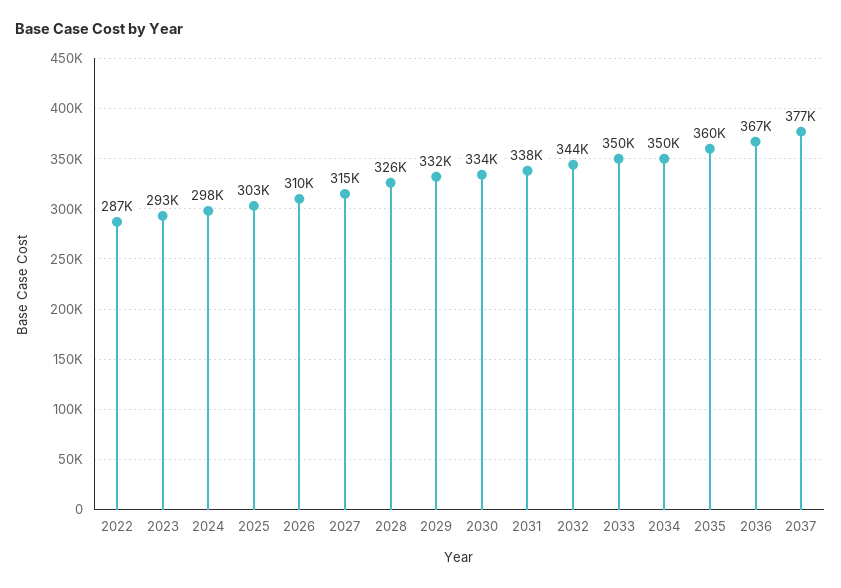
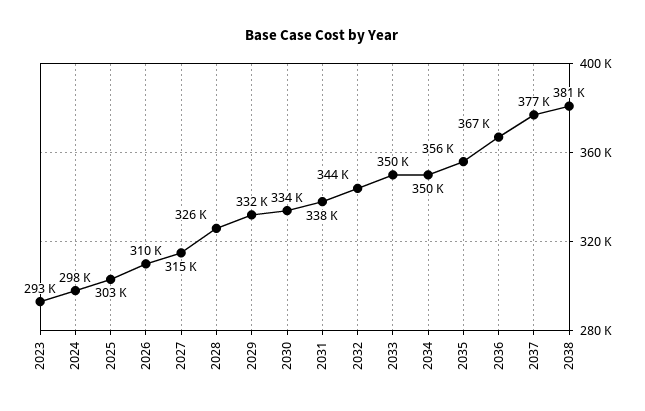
2022: 287000 -> none
2035: 360000 -> 356000
2038: none -> 381000

